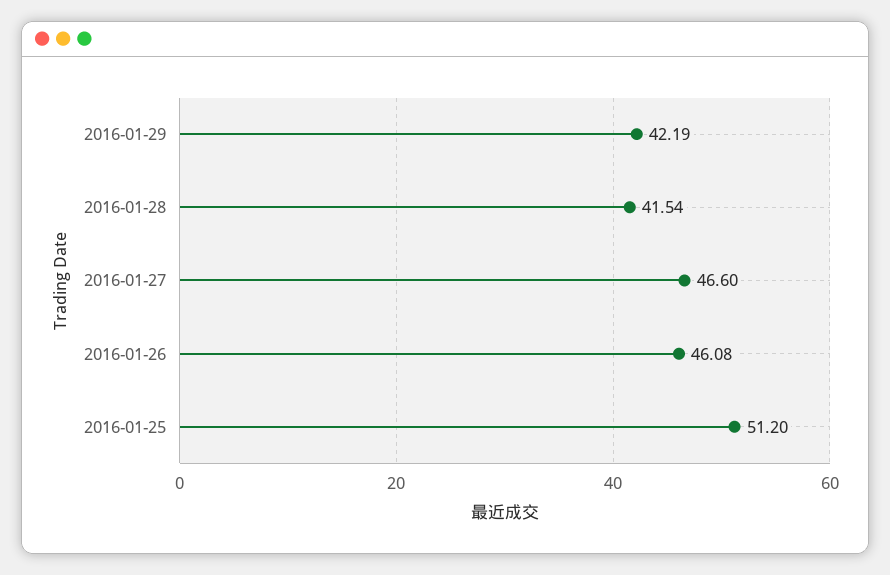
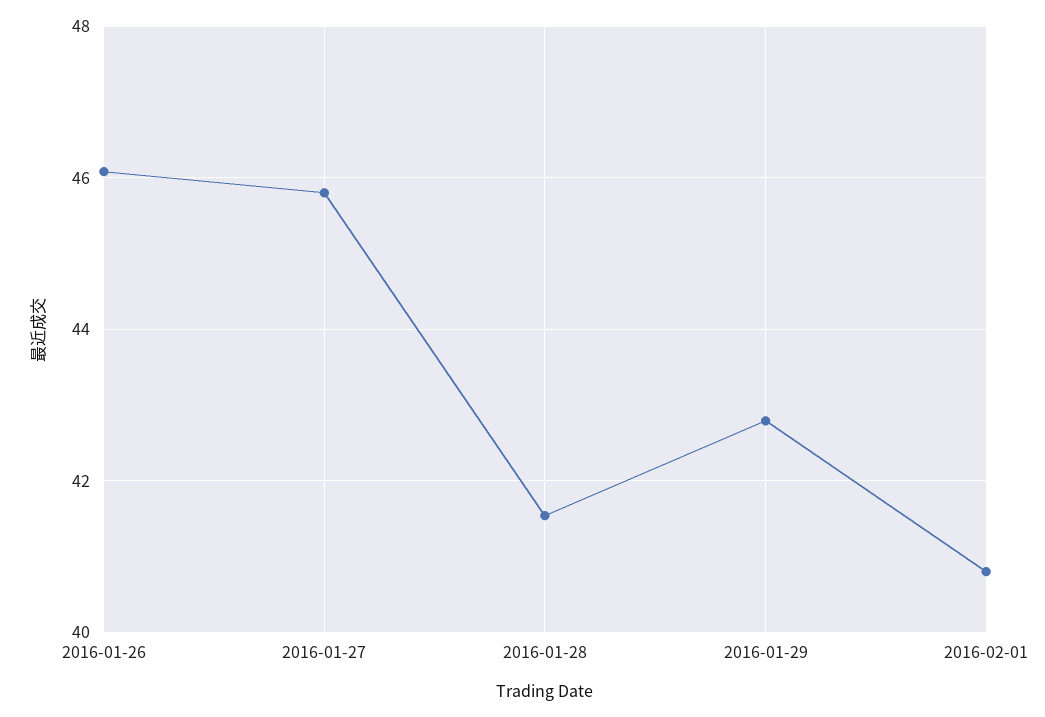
2016-01-29: 42.19 -> 42.8
2016-01-27: 46.6 -> 45.8
2016-01-25: 51.2 -> none
2016-02-01: none -> 40.8

